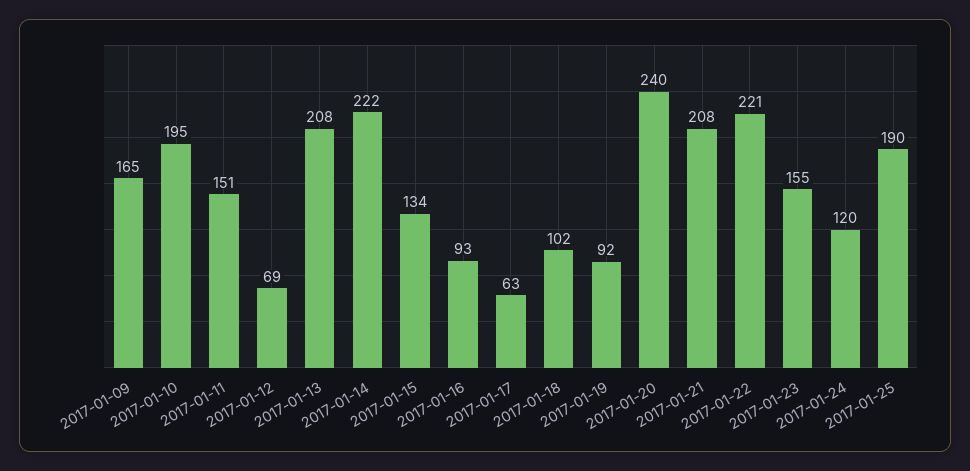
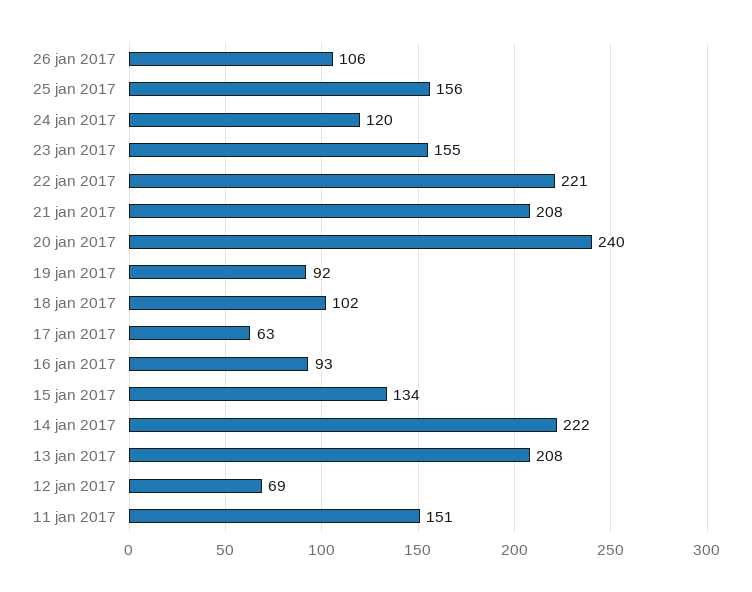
2017-01-09: 165 -> none
2017-01-10: 195 -> none
2017-01-25: 190 -> 156
26 jan 2017: none -> 106

